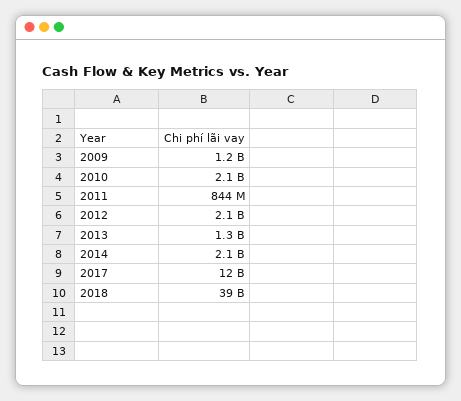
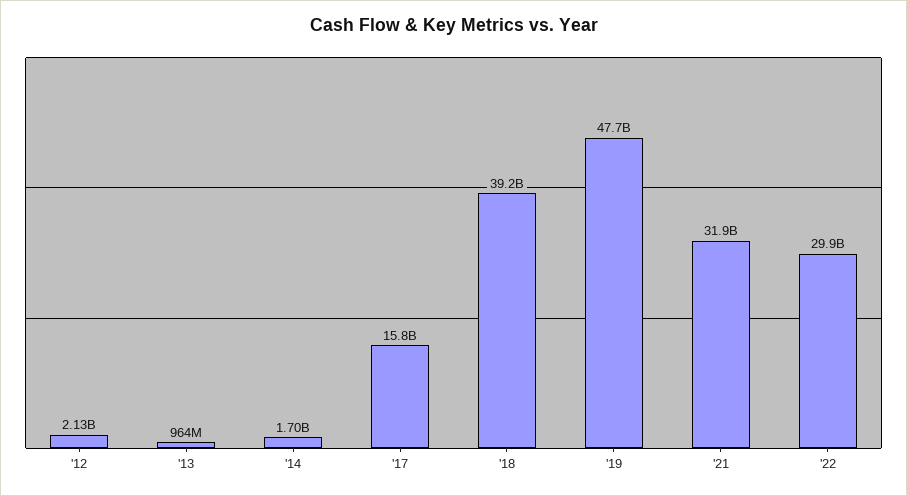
2009: 1200000000 -> none
2010: 2100000000 -> none
2011: 844000000 -> none
2013: 1300000000 -> 964000000
2014: 2100000000 -> 1700000000
2017: 12000000000 -> 15800000000
'19: none -> 47700000000
'21: none -> 31900000000
'22: none -> 29900000000

